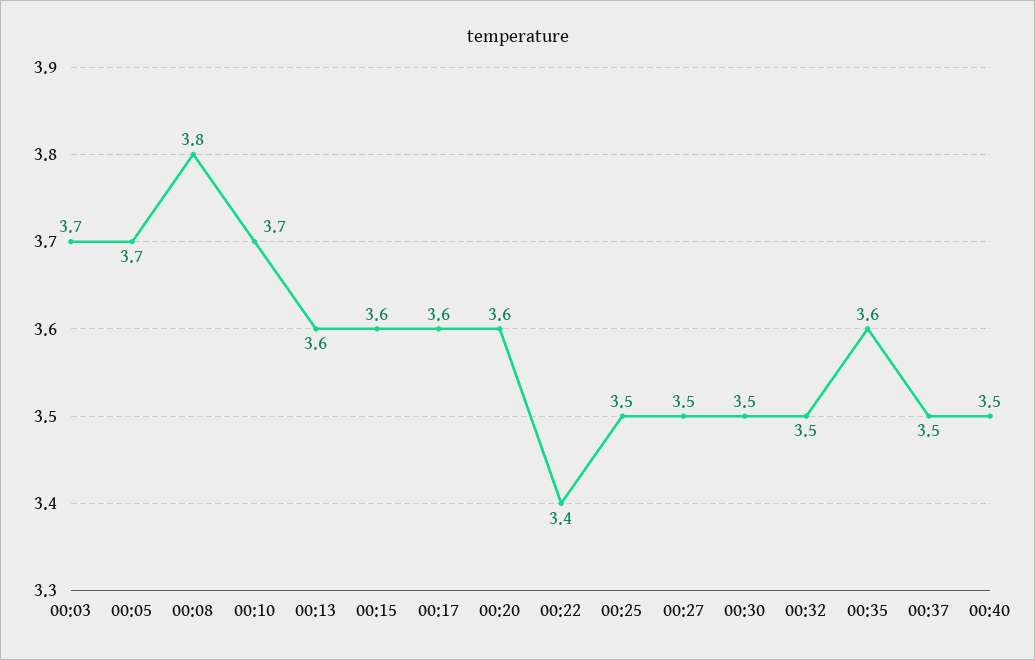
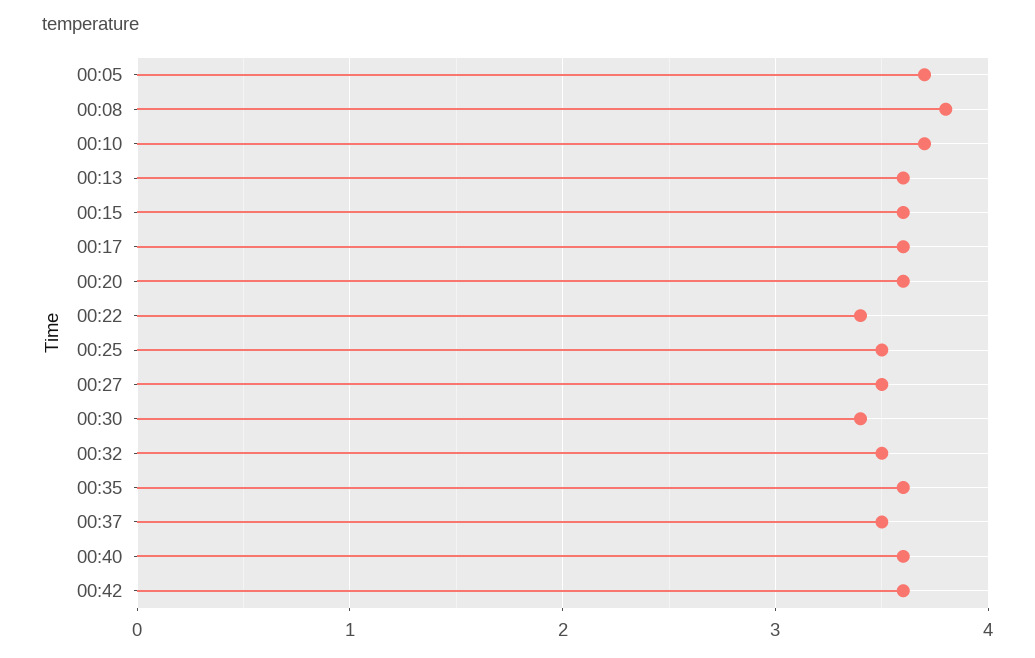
00:03: 3.7 -> none
00:30: 3.5 -> 3.4
00:40: 3.5 -> 3.6
00:42: none -> 3.6

